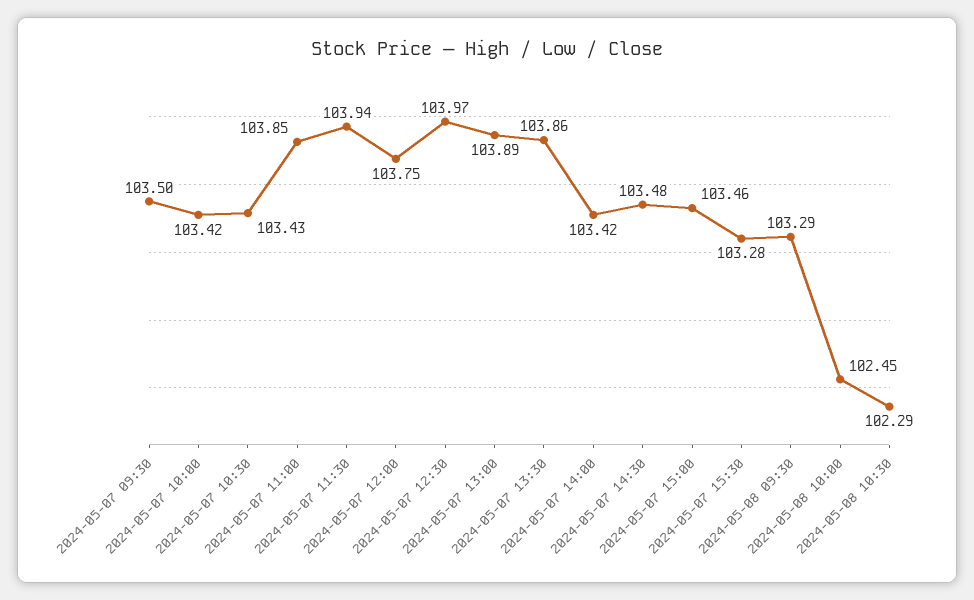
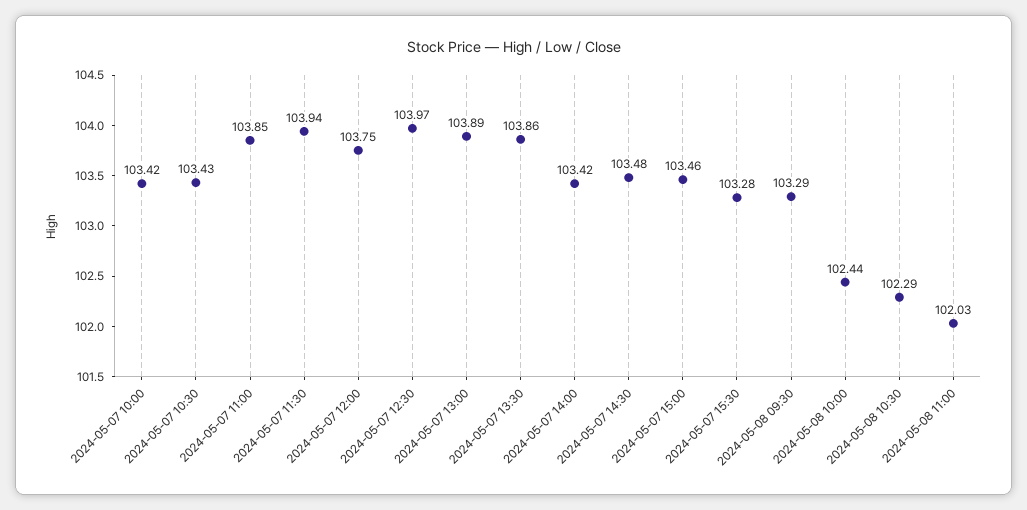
2024-05-07 09:30: 103.5 -> none
2024-05-08 10:00: 102.45 -> 102.44
2024-05-08 11:00: none -> 102.03

